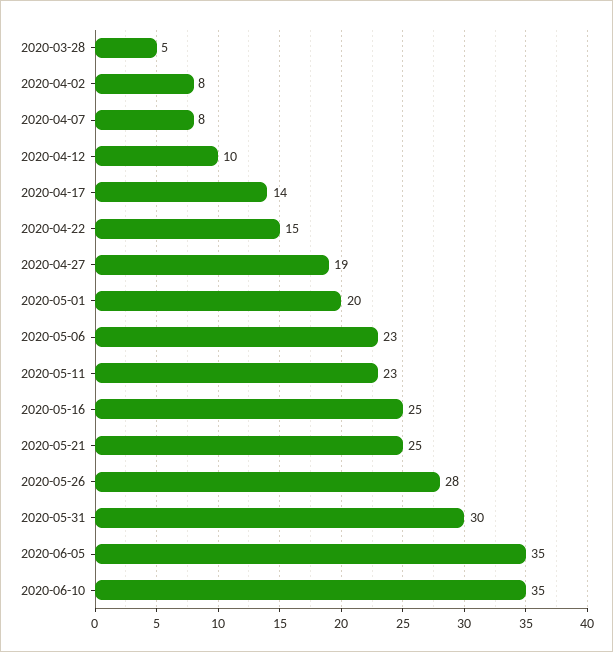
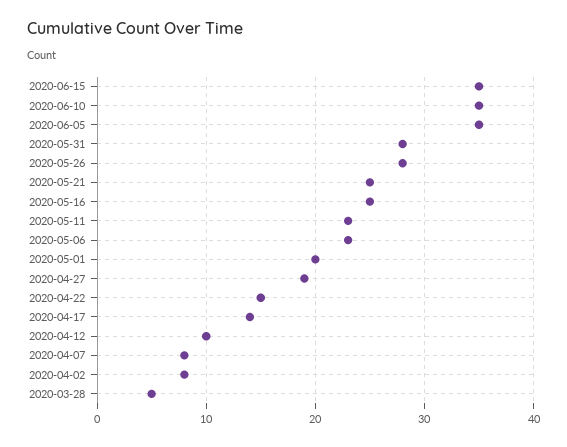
2020-05-31: 30 -> 28
2020-06-15: none -> 35

